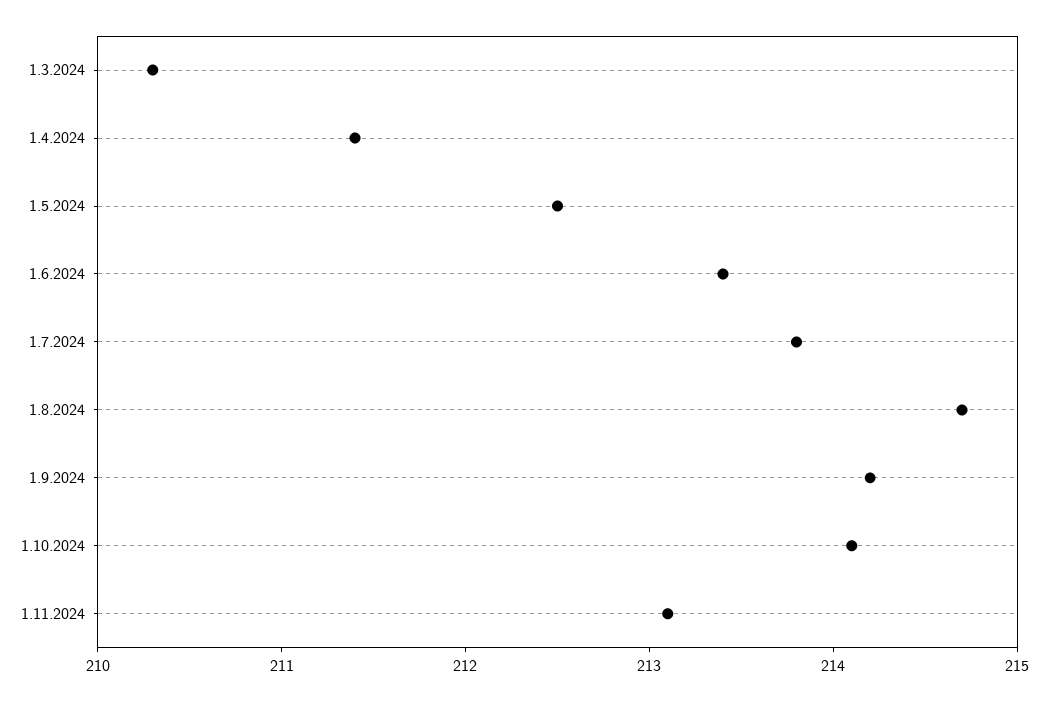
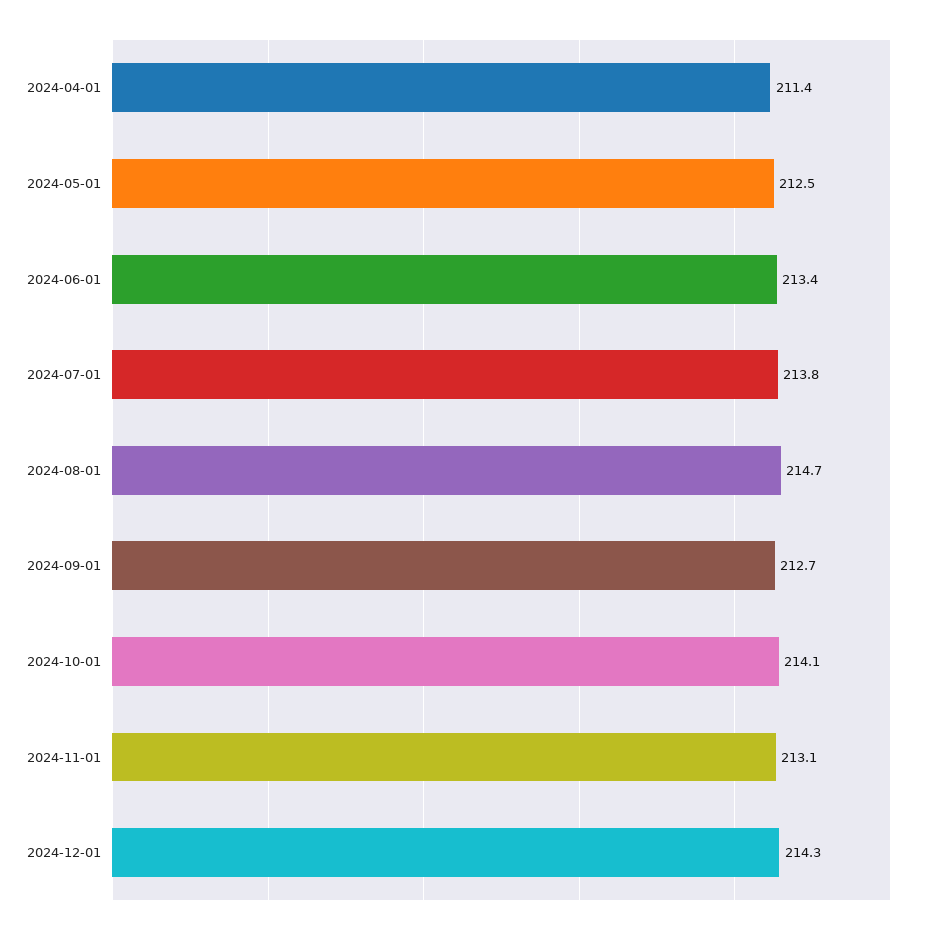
1.3.2024: 210.3 -> none
1.9.2024: 214.2 -> 212.7
2024-12-01: none -> 214.3

